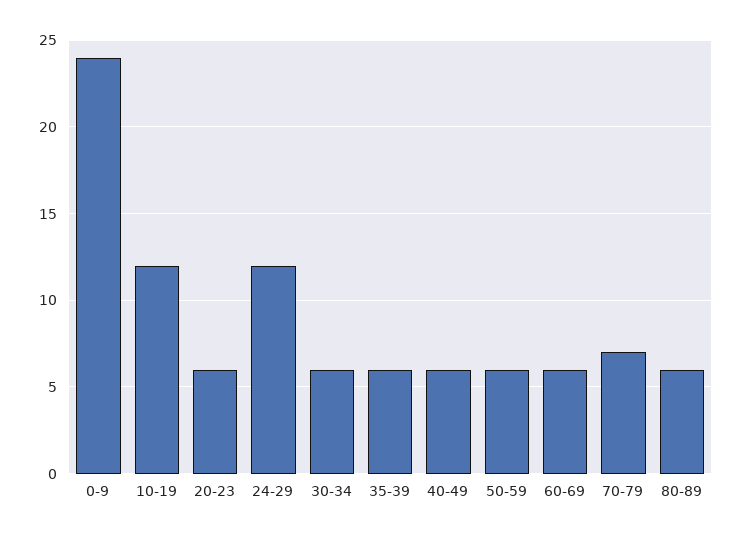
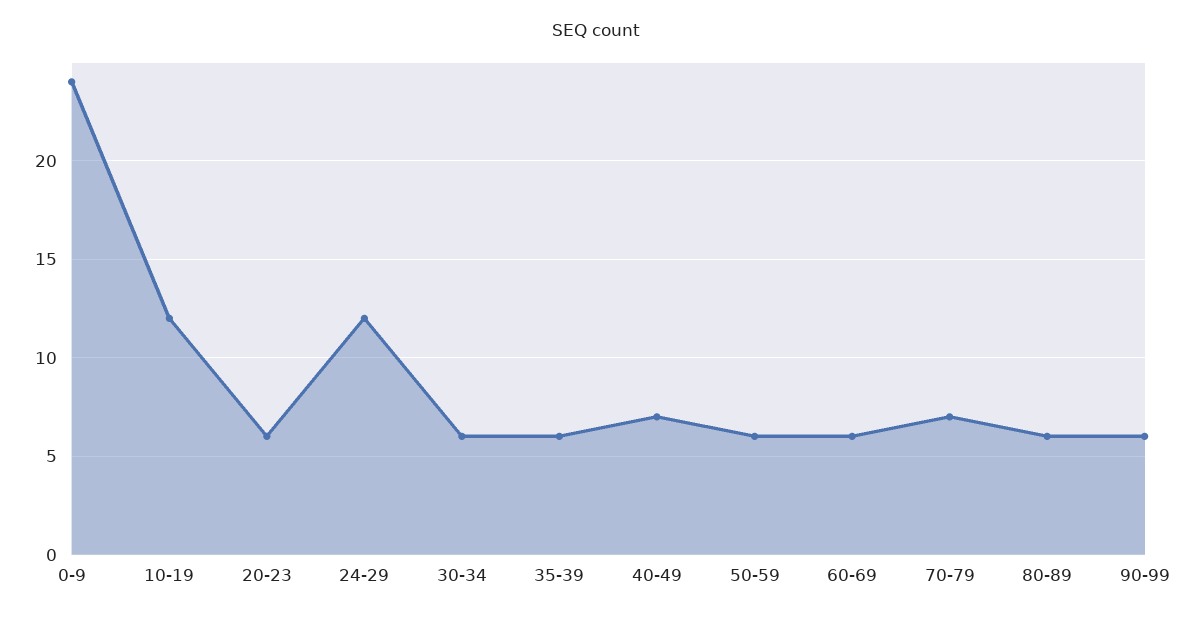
40-49: 6 -> 7
90-99: none -> 6

